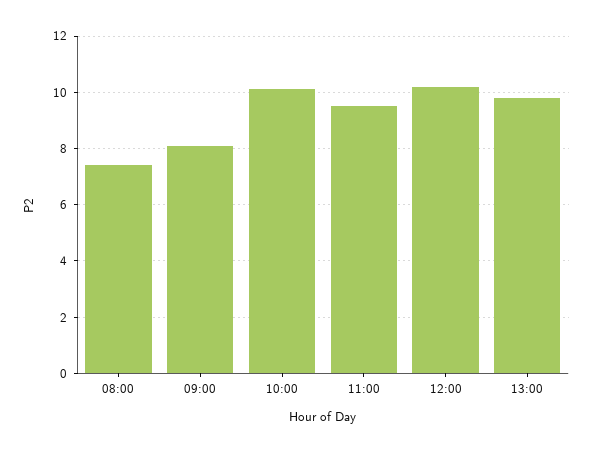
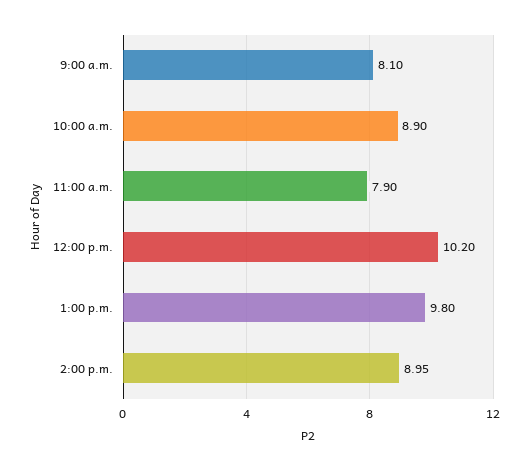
08:00: 7.5 -> none
10:00: 10 -> 8.9
11:00: 9.5 -> 7.9
2:00 p.m.: none -> 8.95

